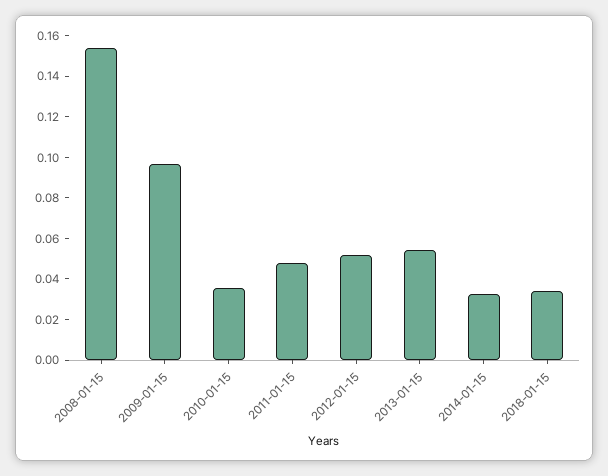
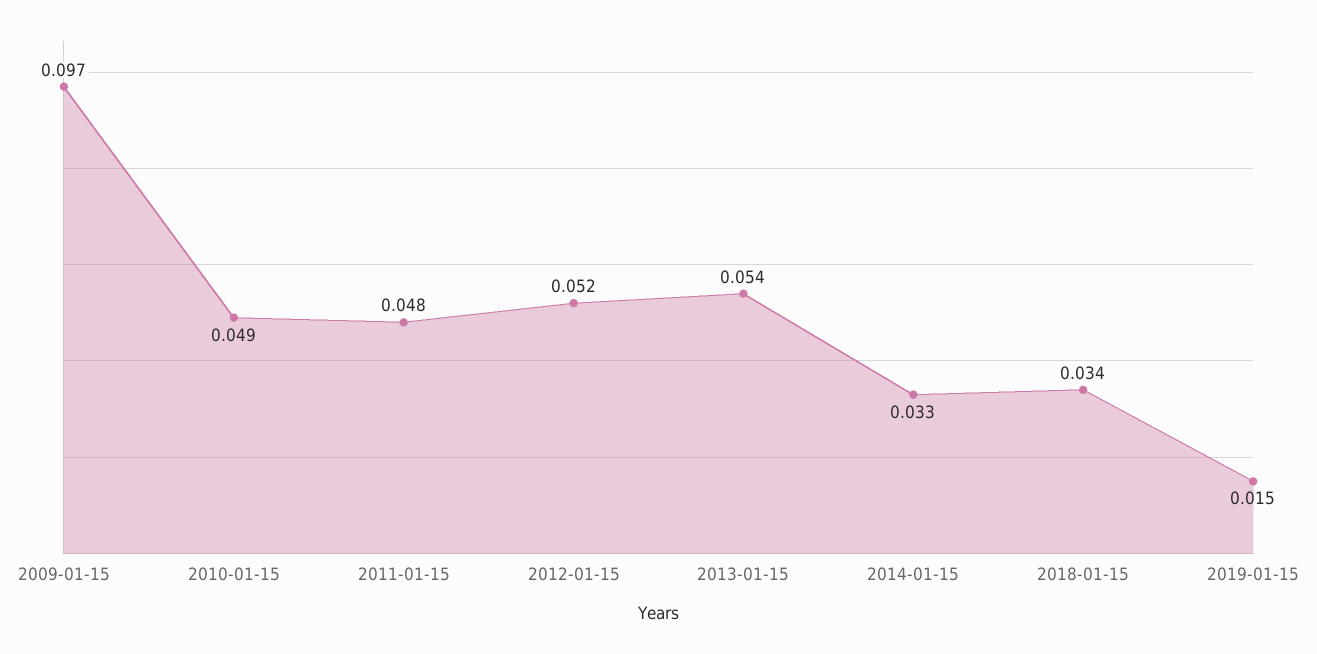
2008-01-15: 0.155 -> none
2010-01-15: 0.035 -> 0.049
2019-01-15: none -> 0.015

